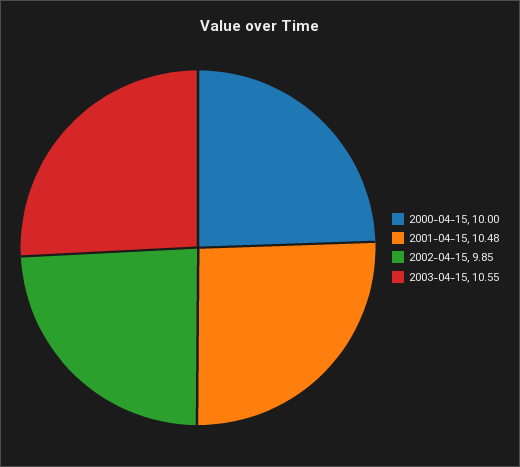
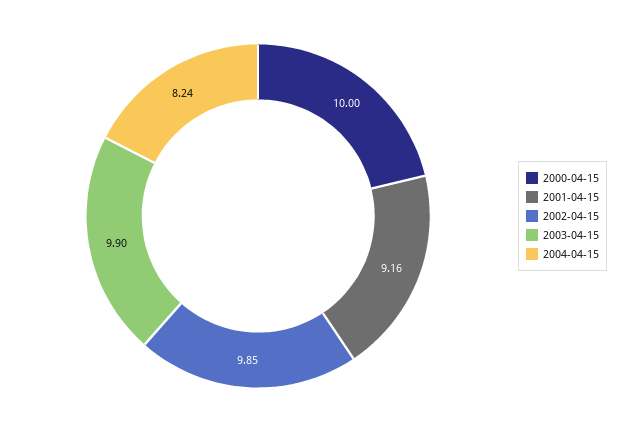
2001-04-15: 10.48 -> 9.16
2003-04-15: 10.55 -> 9.9
2004-04-15: none -> 8.24

